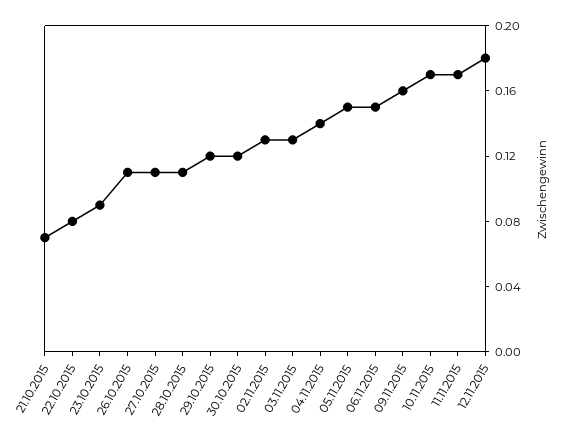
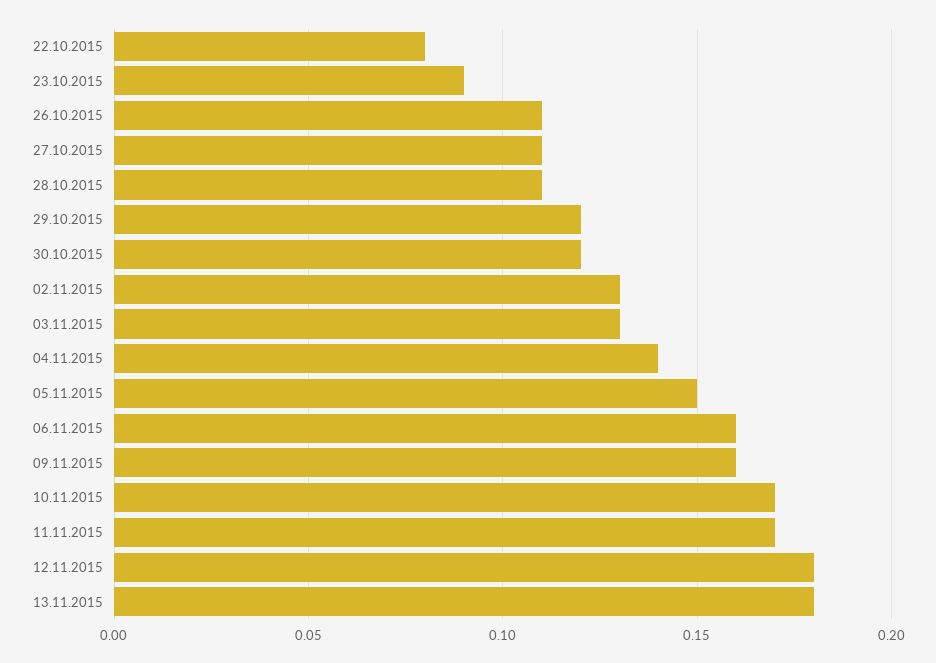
21.10.2015: 0.07 -> none
06.11.2015: 0.15 -> 0.16
13.11.2015: none -> 0.18

